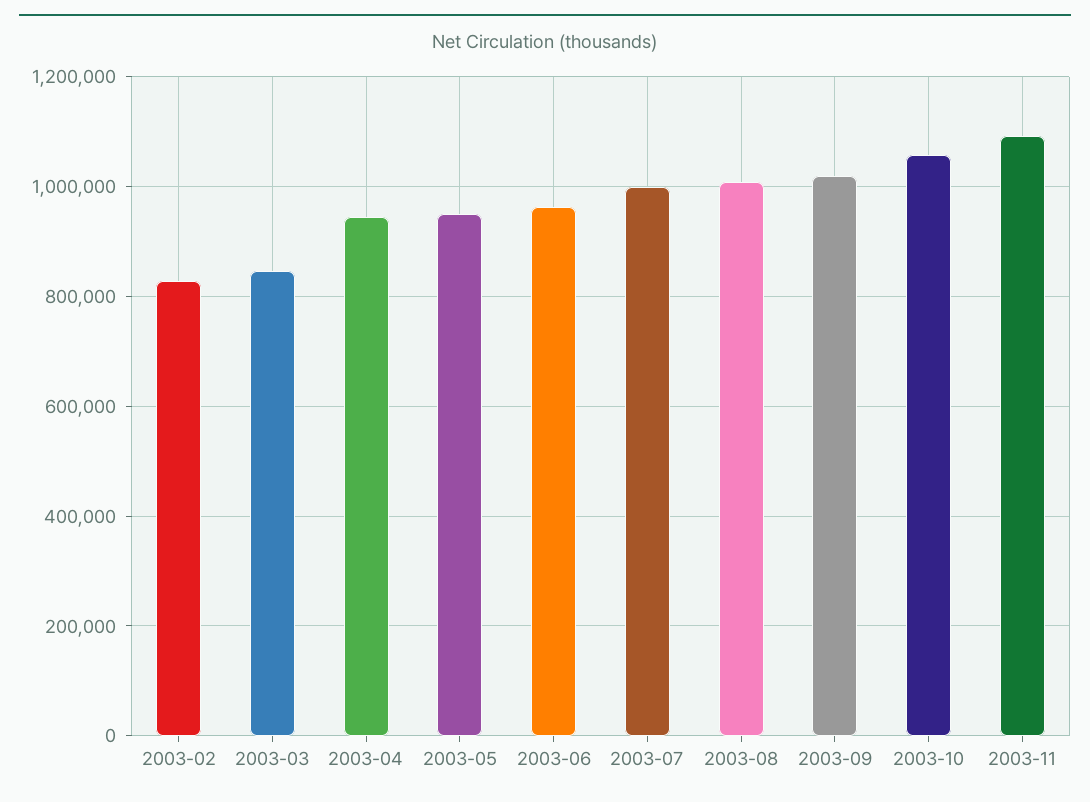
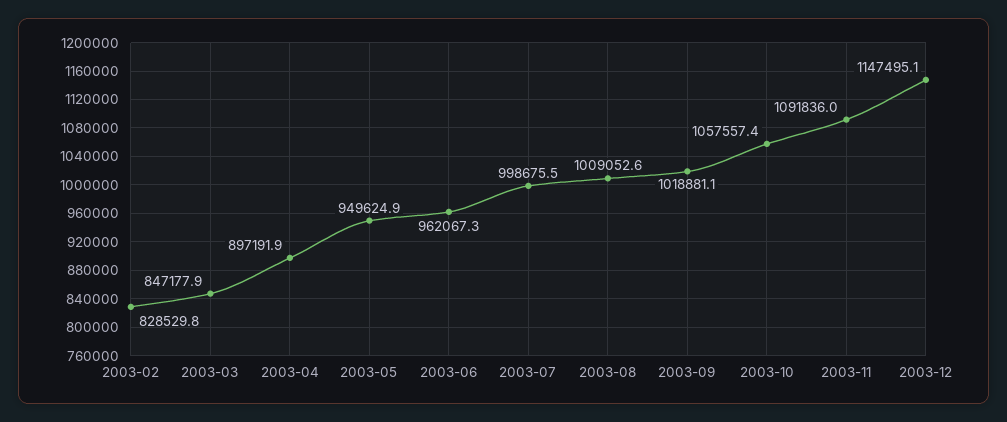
2003-04: 940000 -> 897191.9
2003-12: none -> 1147495.1

